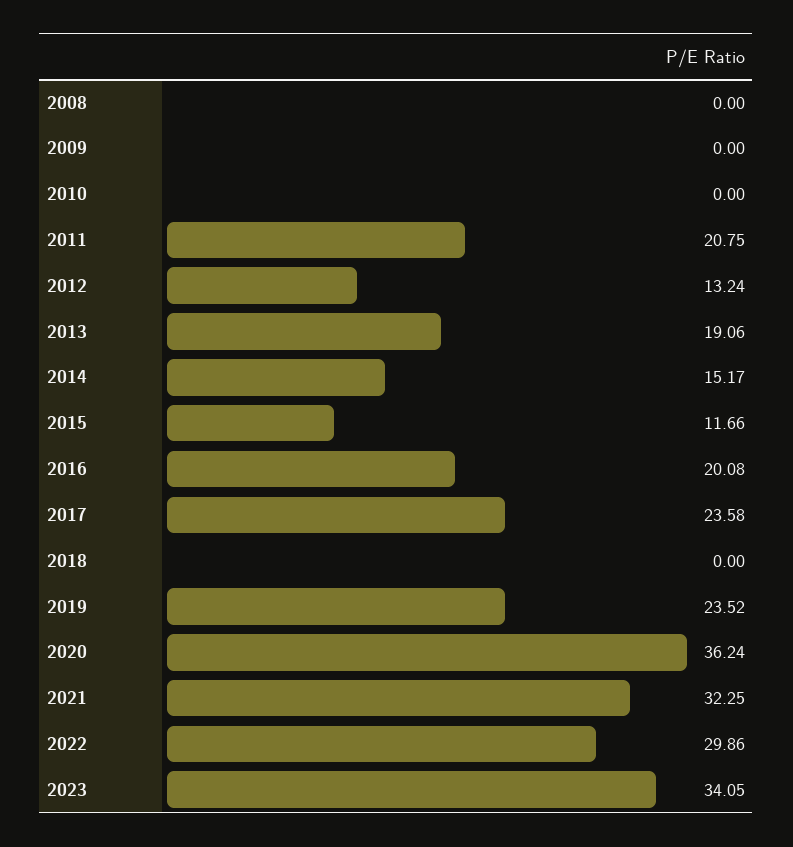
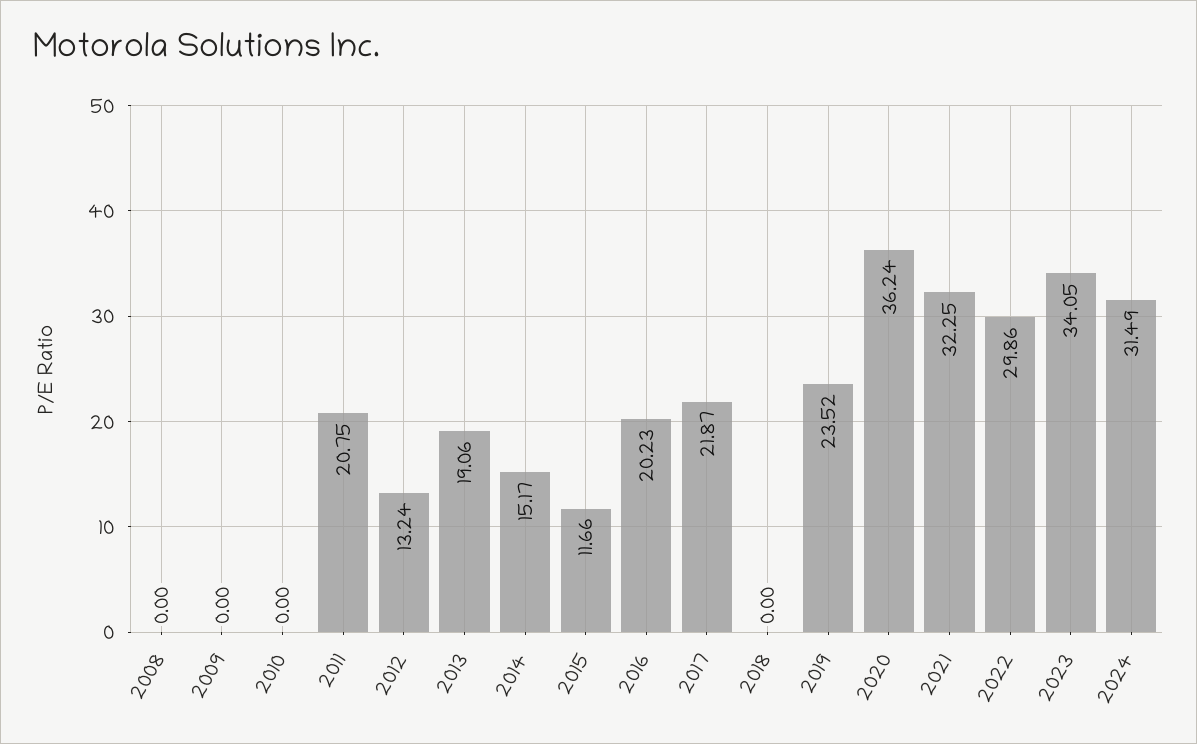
2016: 20.08 -> 20.23
2017: 23.58 -> 21.87
2024: none -> 31.49

